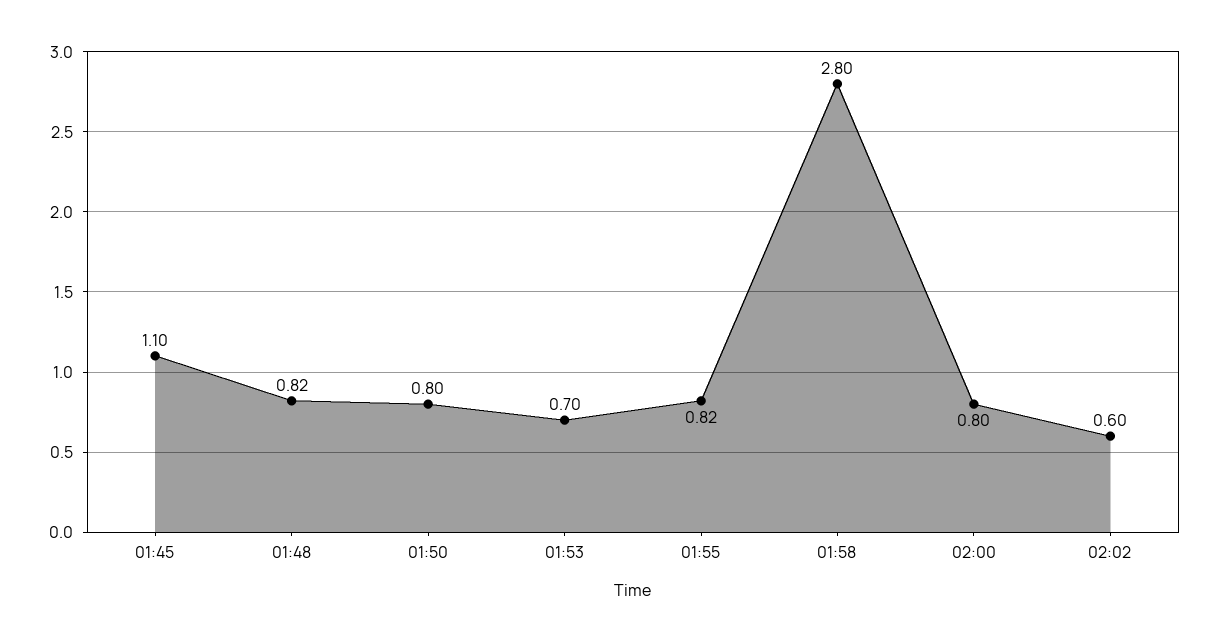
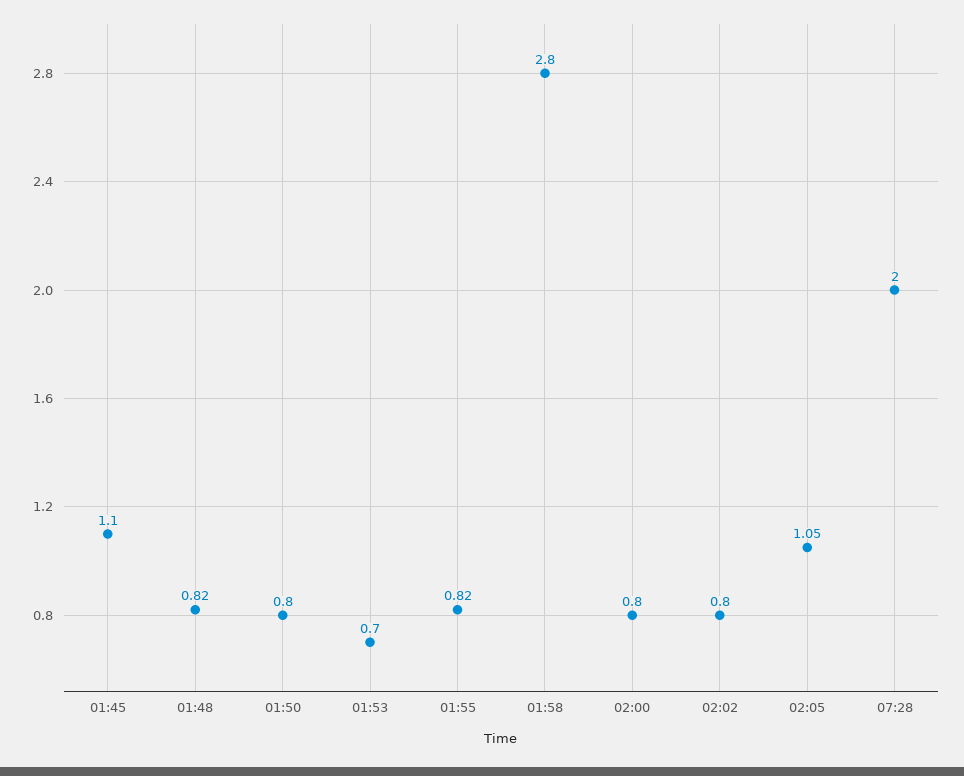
02:02: 0.6 -> 0.8
02:05: none -> 1.05
07:28: none -> 2

